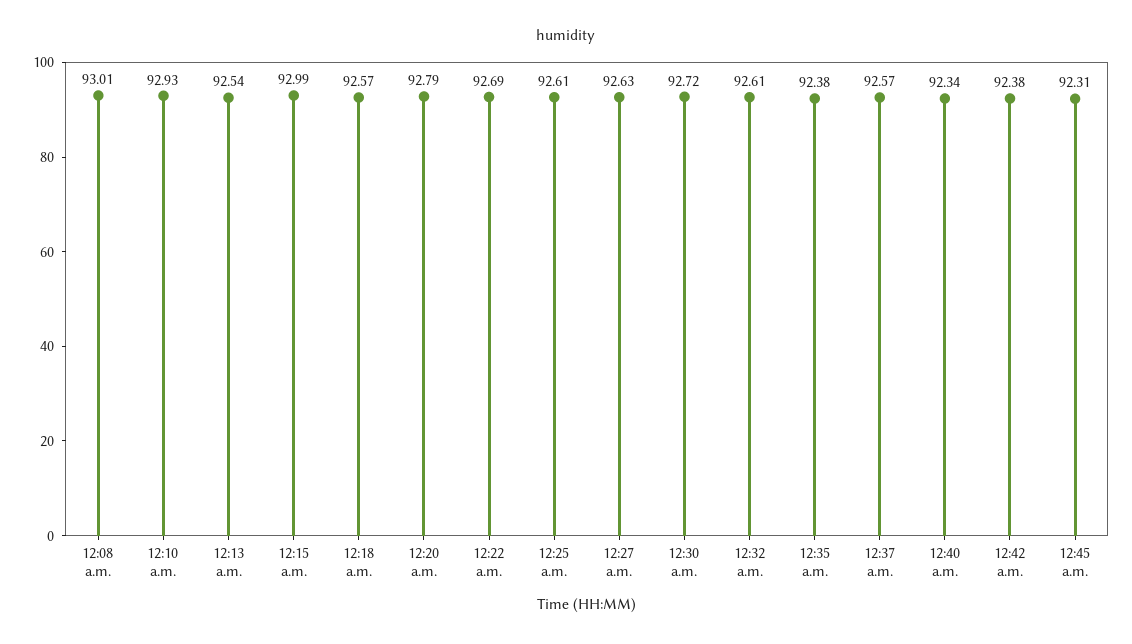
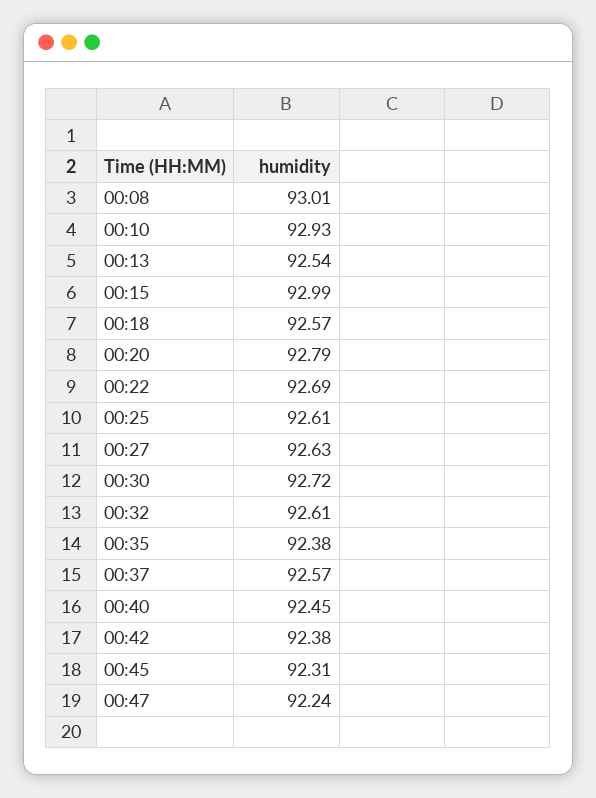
12:40 a.m.: 92.34 -> 92.45
00:47: none -> 92.24

